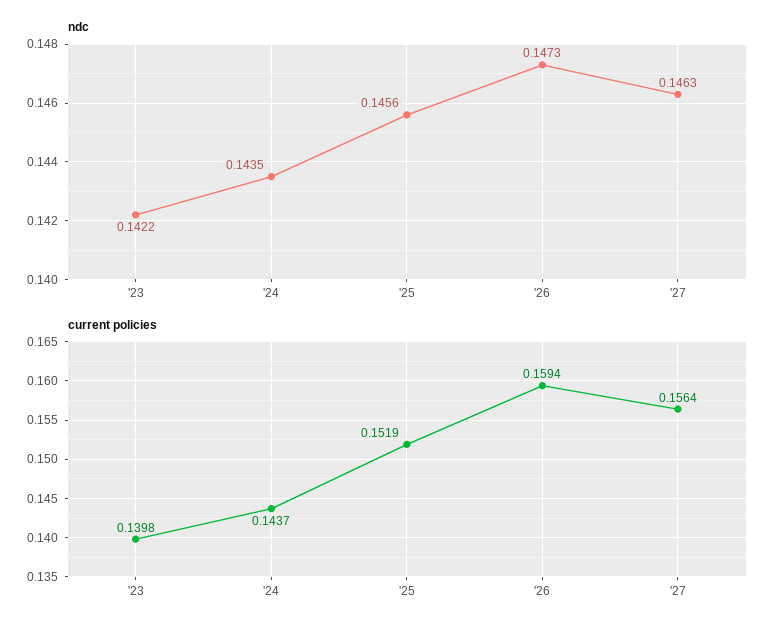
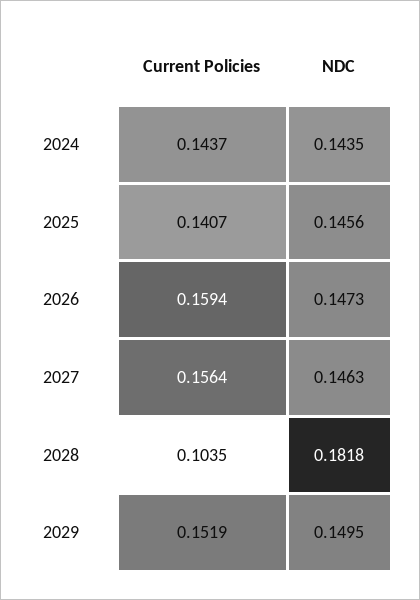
ndc, '23: 0.1422 -> none
current policies, '23: 0.1398 -> none
current policies, '25: 0.1519 -> 0.1407
current policies, 2028: none -> 0.1035
ndc, 2028: none -> 0.1818
current policies, 2029: none -> 0.1519
ndc, 2029: none -> 0.1495

